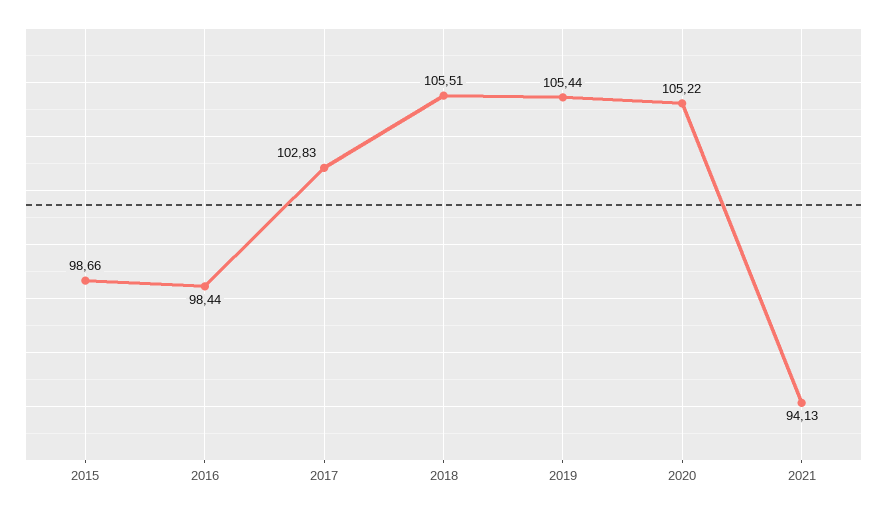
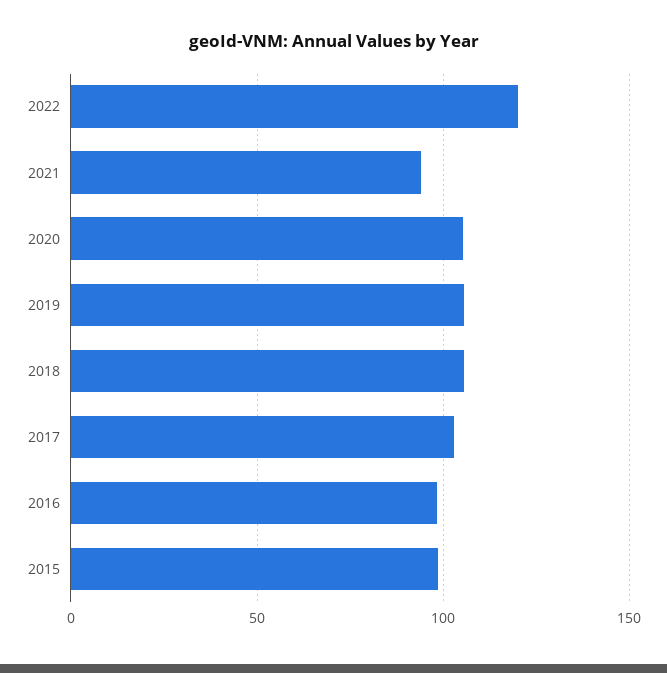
2022: none -> 120

